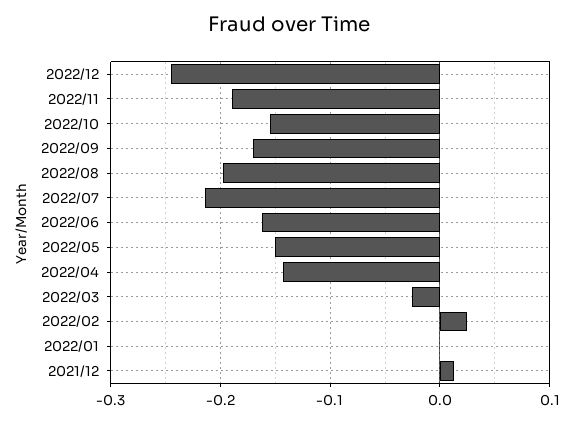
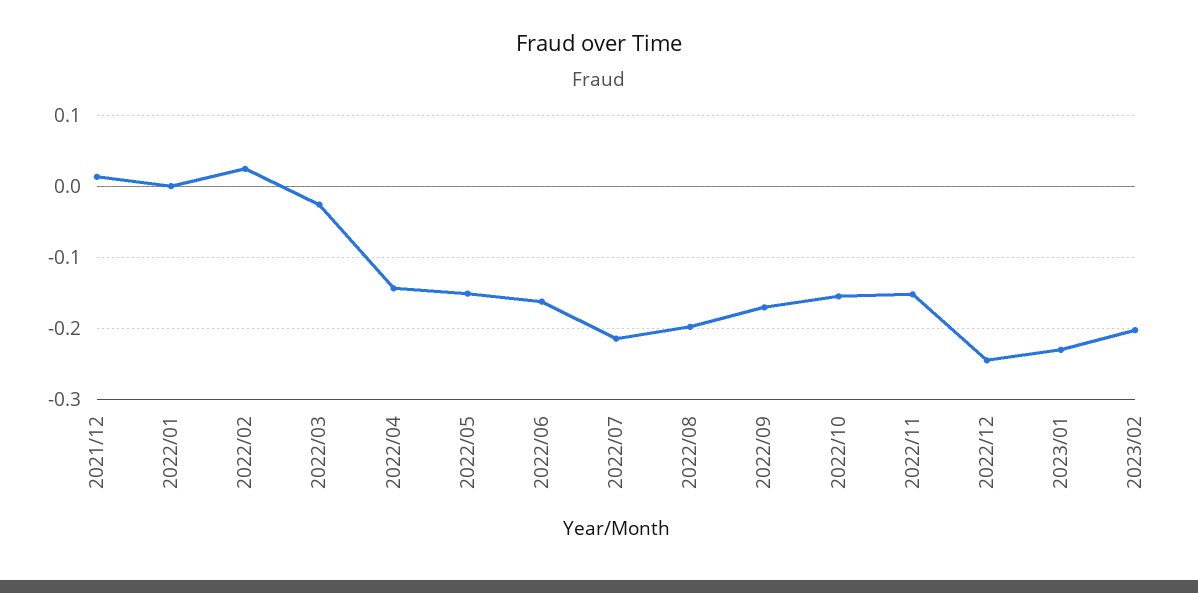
2022/11: -0.19 -> -0.15
2023/01: none -> -0.23
2023/02: none -> -0.2

